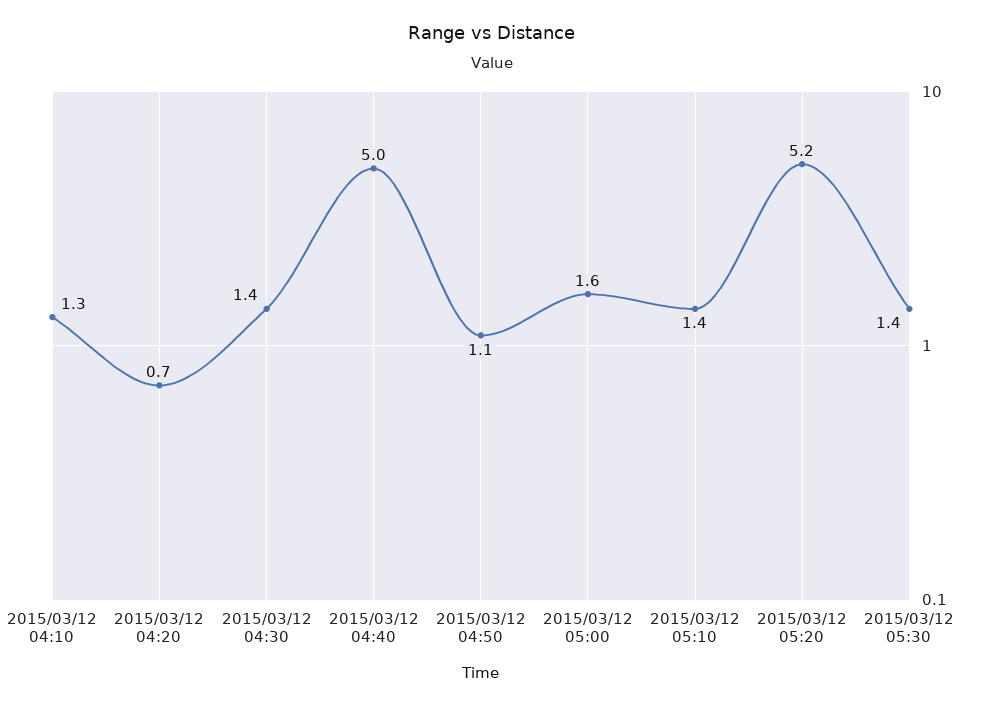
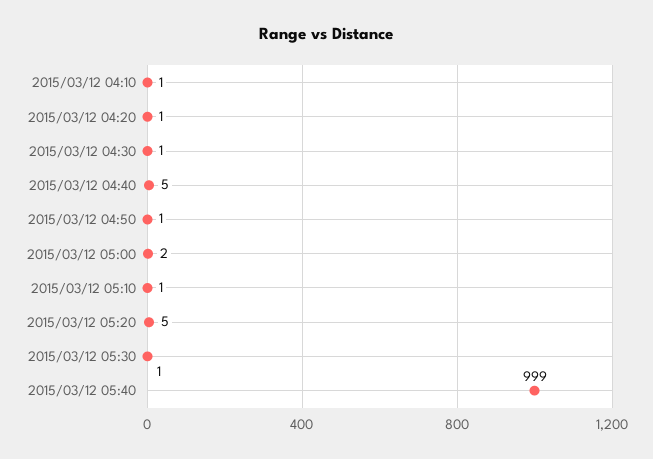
2015/03/12 05:40: none -> 999

